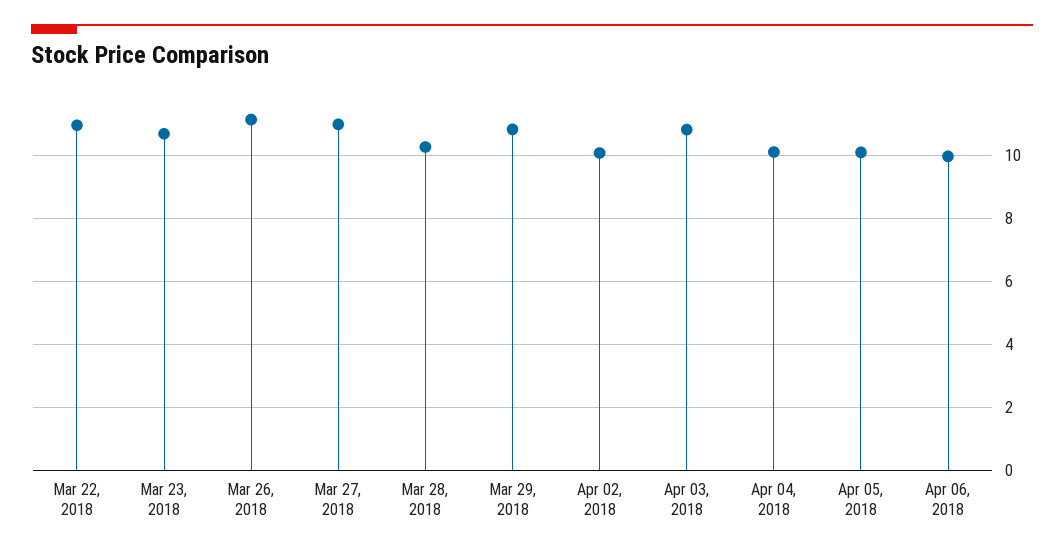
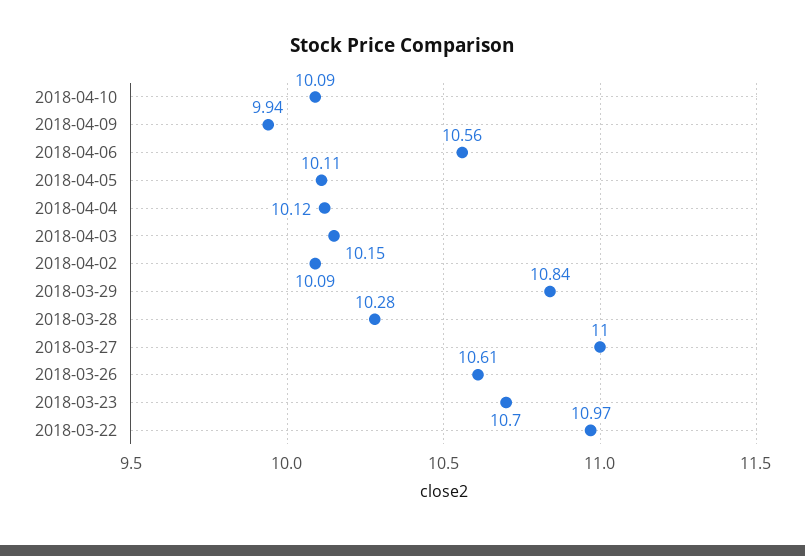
Mar 26, 2018: 11.2 -> 10.61
Apr 03, 2018: 10.8 -> 10.15
Apr 06, 2018: 10 -> 10.56
2018-04-10: none -> 10.09
2018-04-09: none -> 9.94

